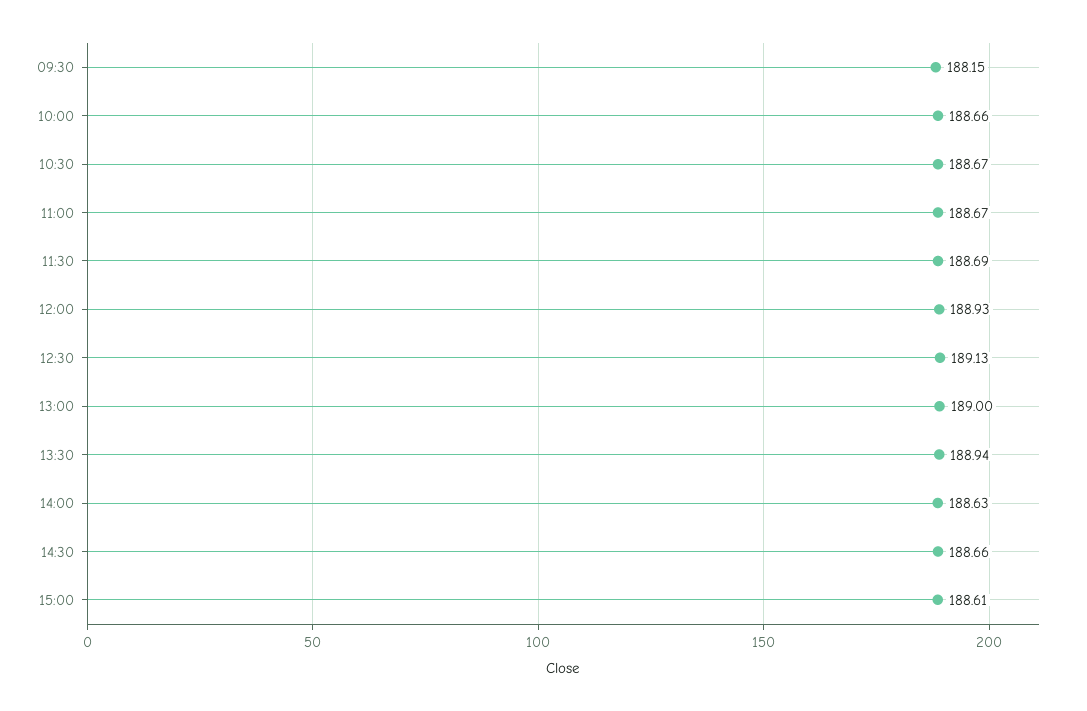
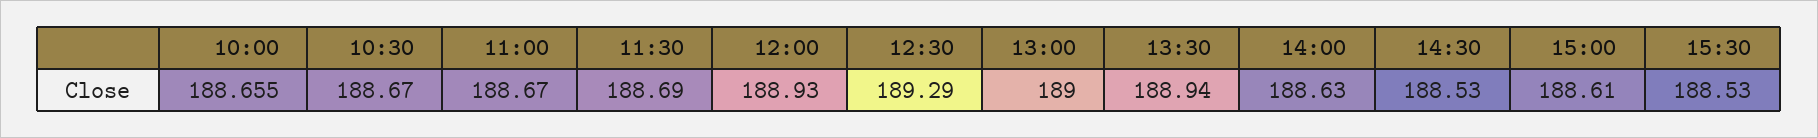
09:30: 188.15 -> none
12:30: 189.13 -> 189.29
14:30: 188.66 -> 188.53
15:30: none -> 188.53

